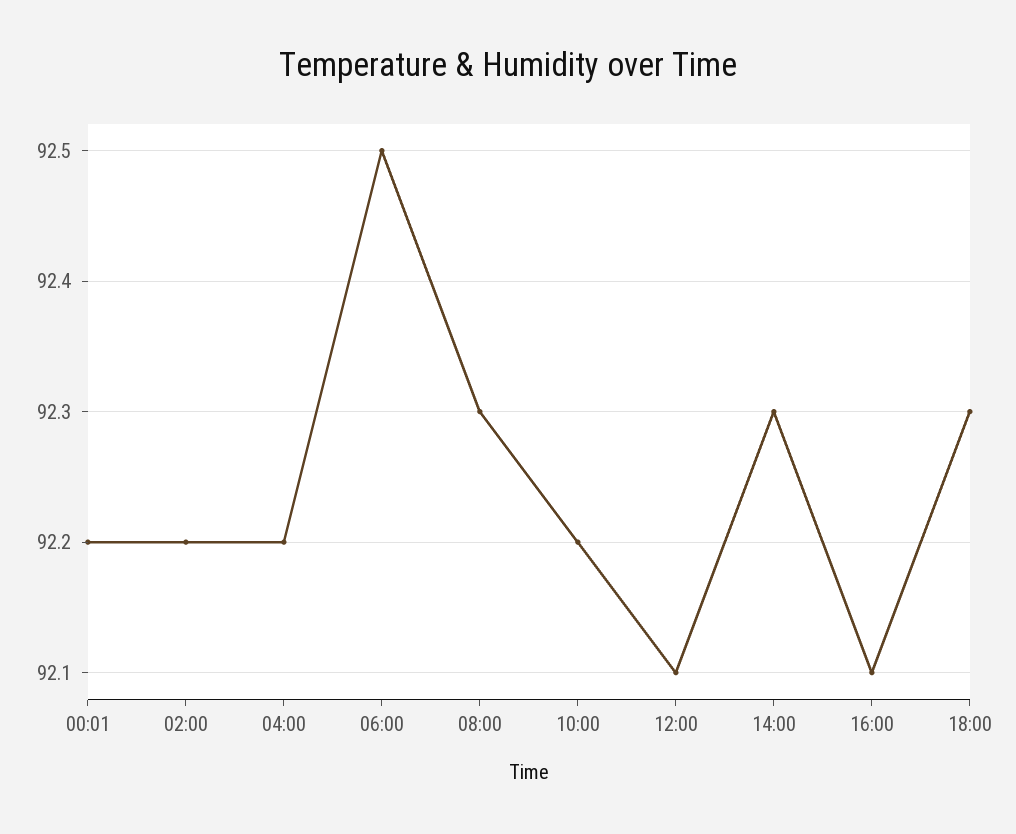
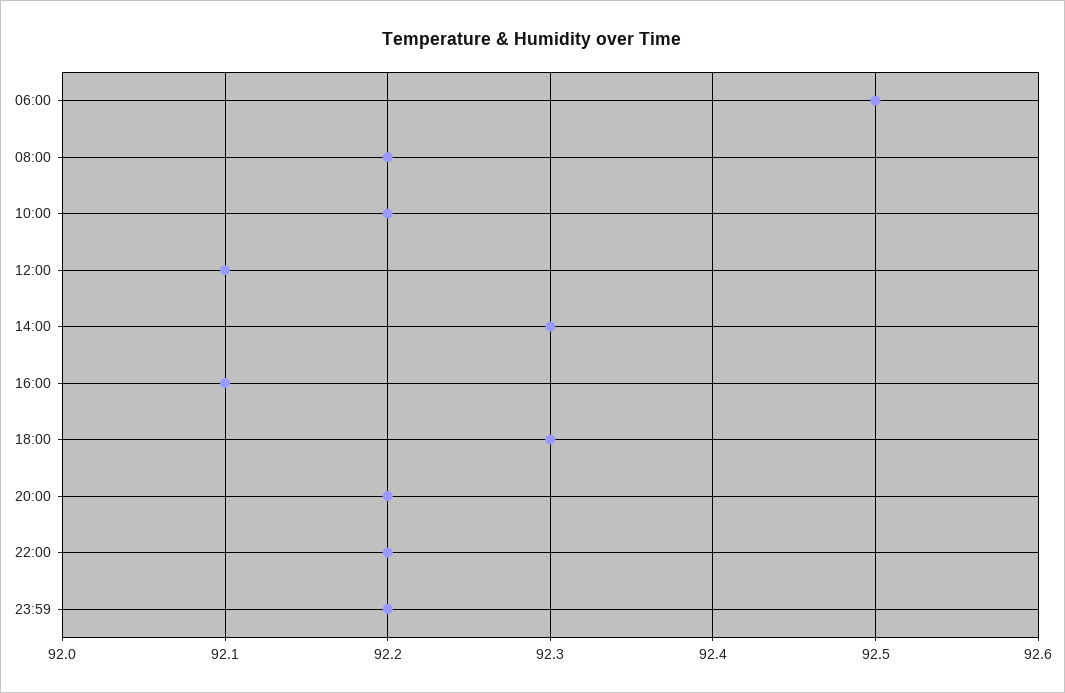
00:01: 92.2 -> none
02:00: 92.2 -> none
04:00: 92.2 -> none
08:00: 92.3 -> 92.2
20:00: none -> 92.2
22:00: none -> 92.2
23:59: none -> 92.2

